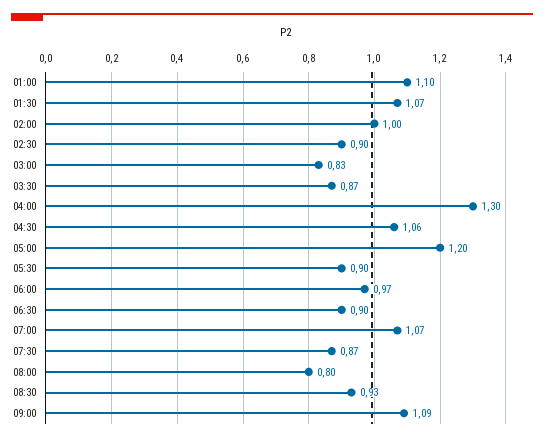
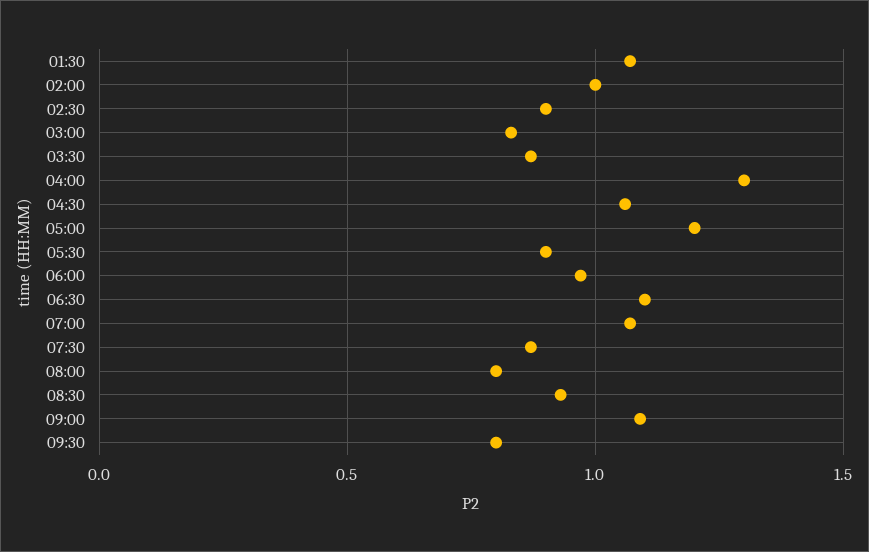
01:00: 1.1 -> none
06:30: 0.9 -> 1.1
09:30: none -> 0.8

